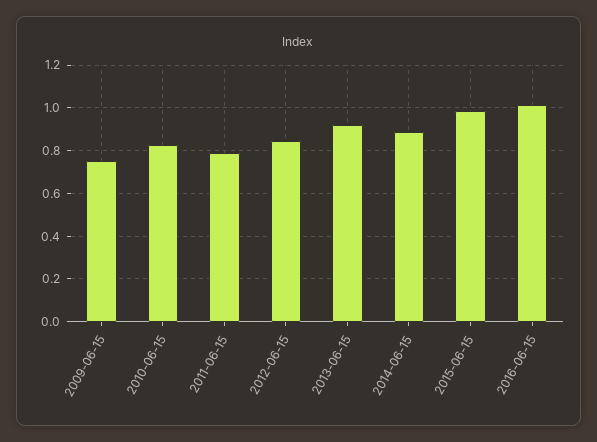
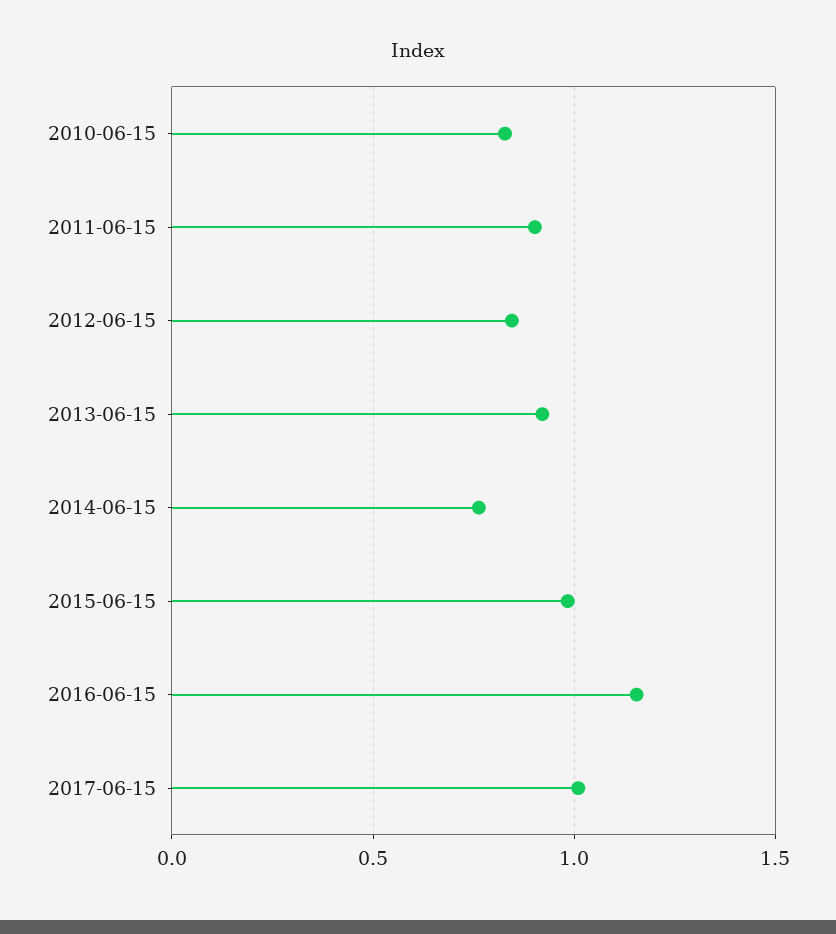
2009-06-15: 0.75 -> none
2011-06-15: 0.8 -> 0.9
2014-06-15: 0.9 -> 0.75
2016-06-15: 1 -> 1.15
2017-06-15: none -> 1

